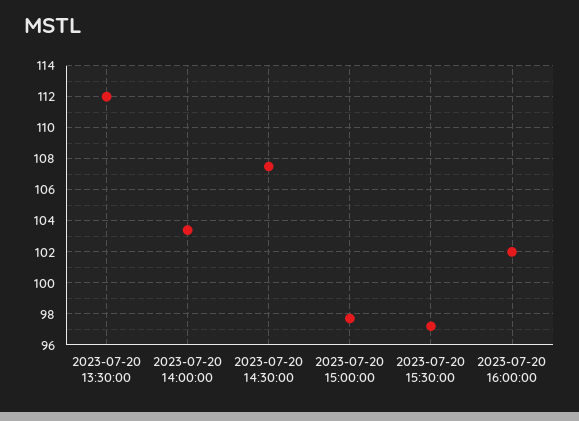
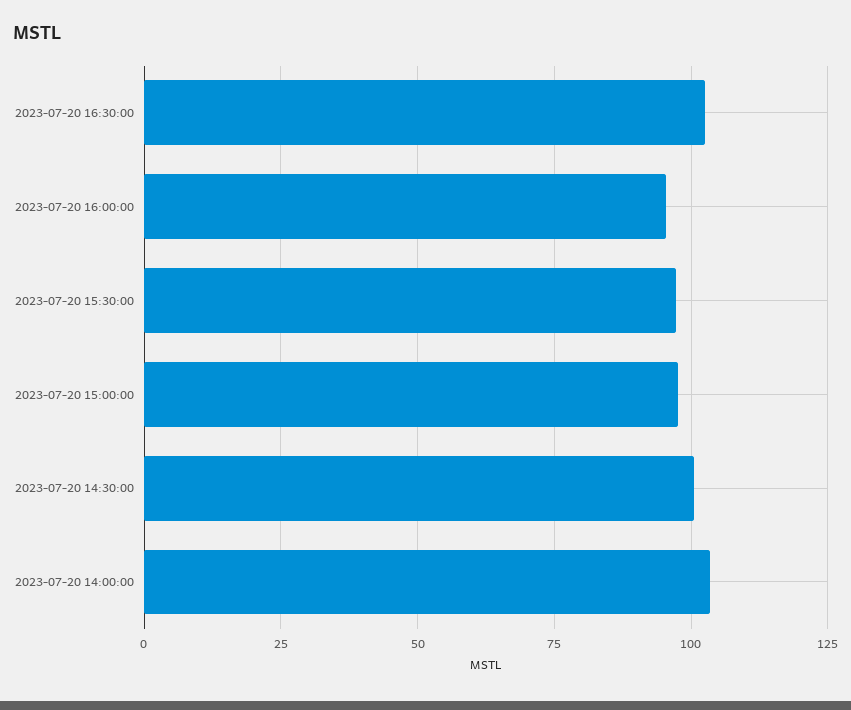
2023-07-20 13:30:00: 112 -> none
2023-07-20 14:30:00: 107.5 -> 100
2023-07-20 16:00:00: 102 -> 95
2023-07-20 16:30:00: none -> 102.5

